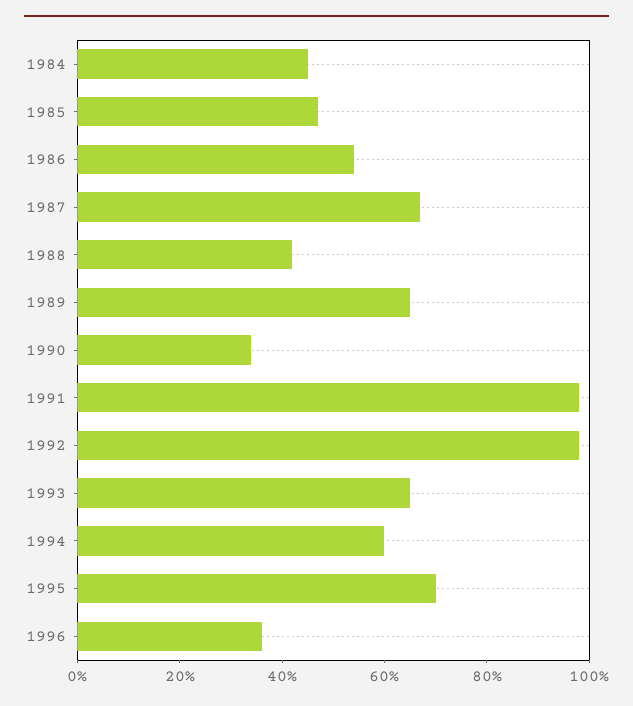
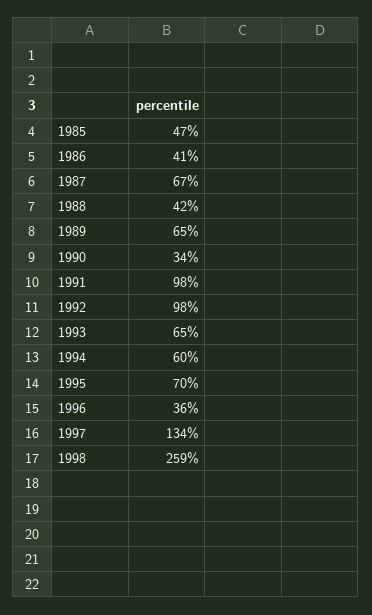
1984: 45 -> none
1986: 55 -> 41
1997: none -> 134
1998: none -> 259

